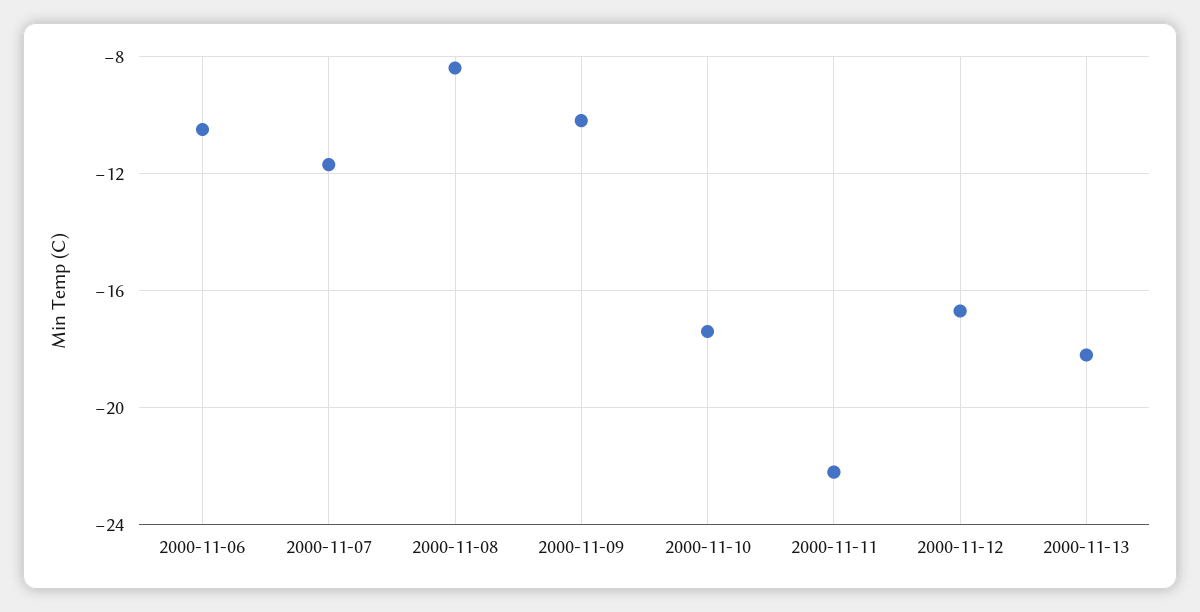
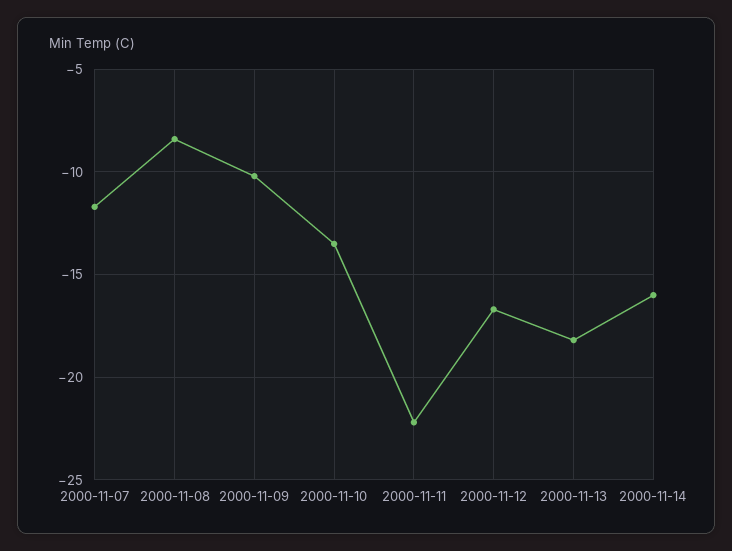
2000-11-06: -10.5 -> none
2000-11-10: -17.5 -> -13.5
2000-11-14: none -> -16

